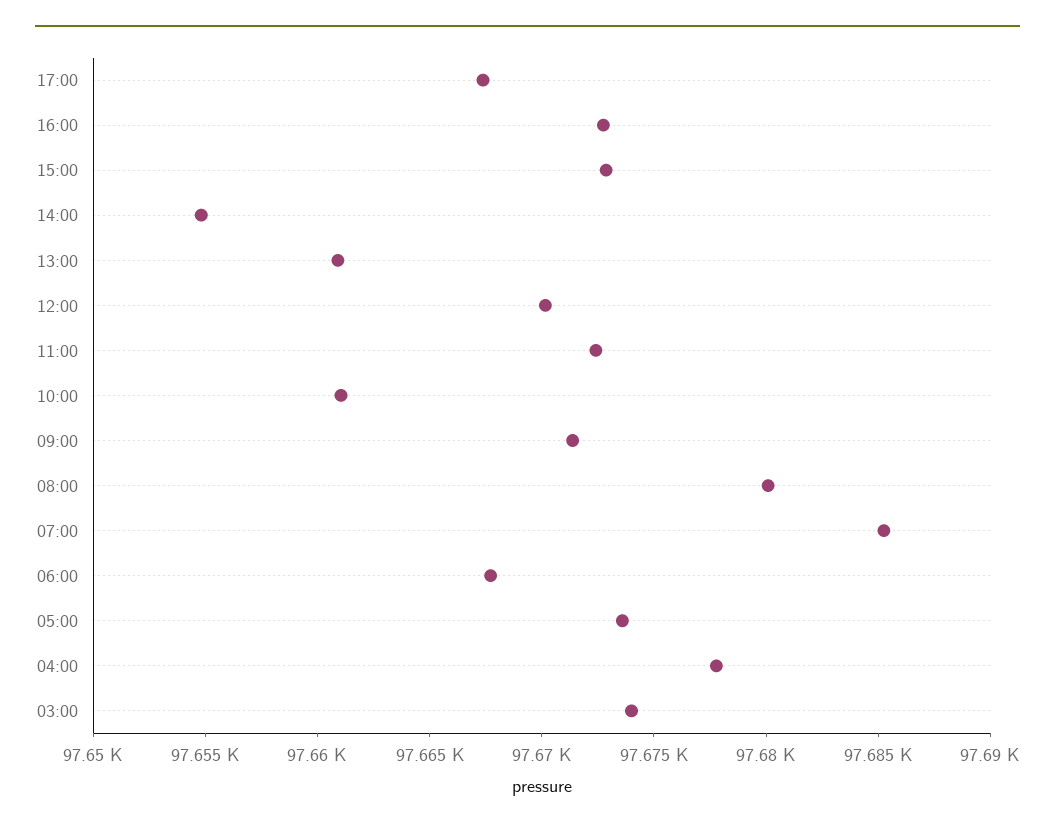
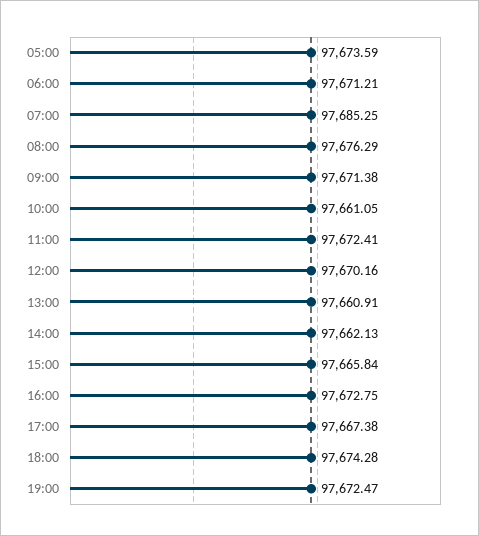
15:00: 97673 -> 97665.84
14:00: 97655 -> 97662.13
08:00: 97680 -> 97676.29
06:00: 97668 -> 97671.21
04:00: 97678 -> none
03:00: 97674 -> none
18:00: none -> 97674.28
19:00: none -> 97672.47

